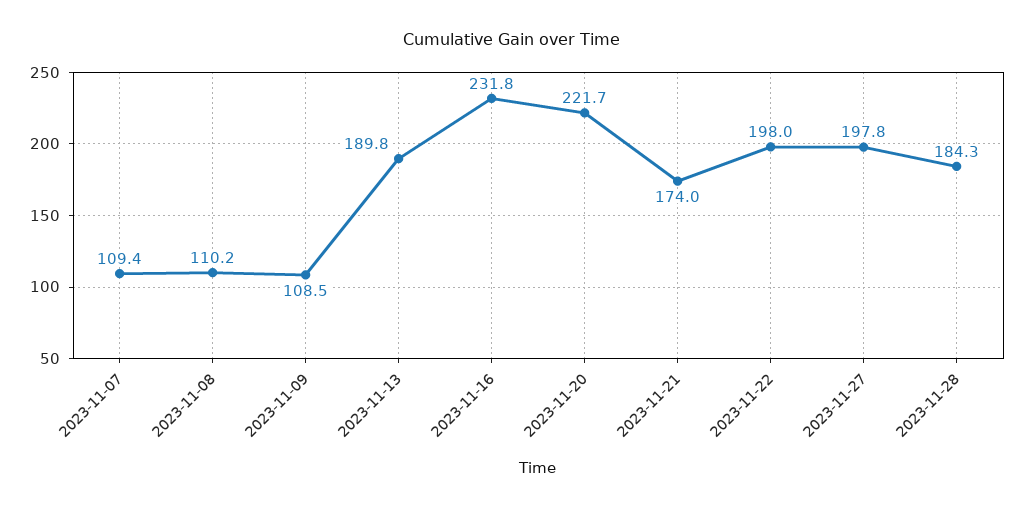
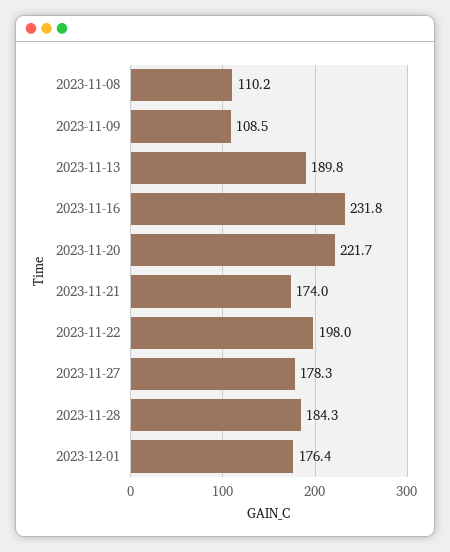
2023-11-07: 109.4 -> none
2023-11-27: 197.8 -> 178.3
2023-12-01: none -> 176.4

